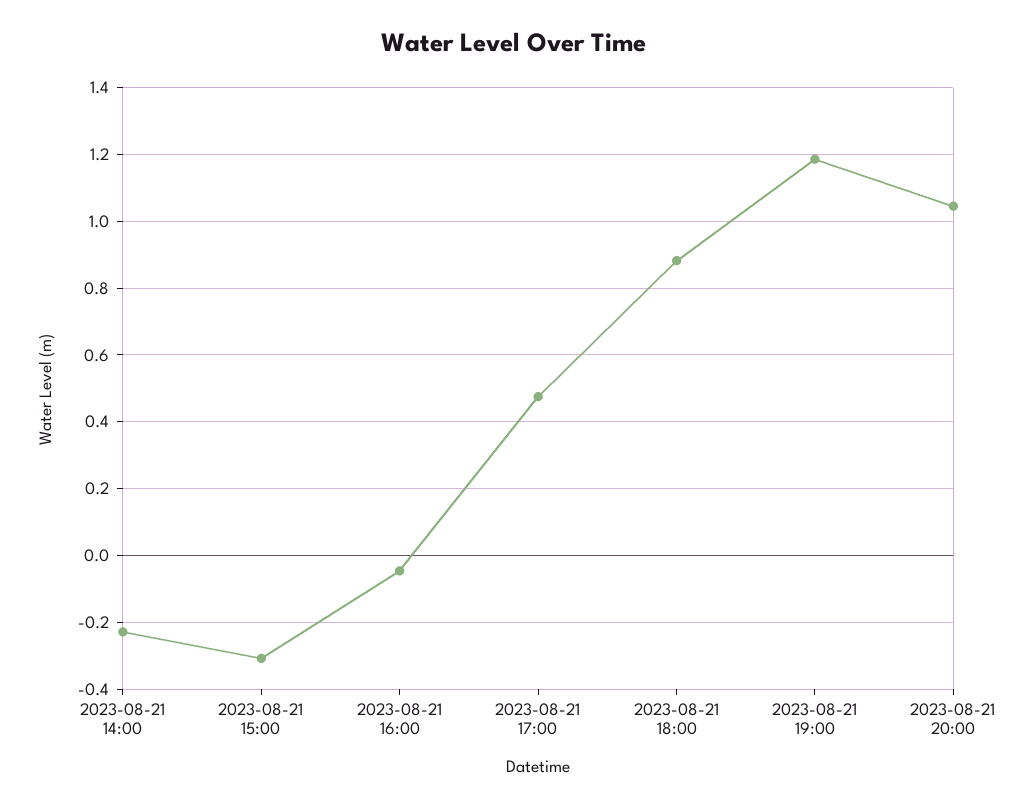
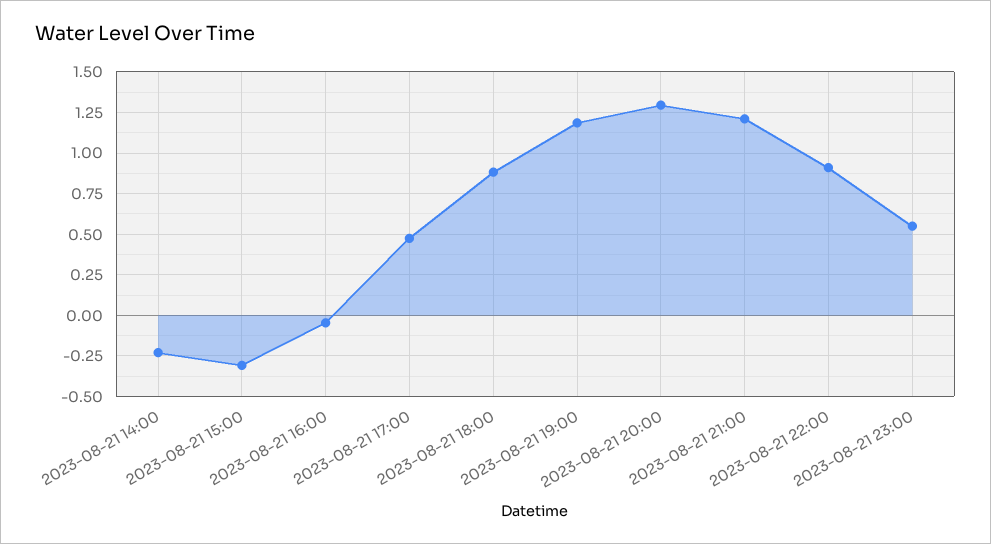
2023-08-21 20:00: 1.04 -> 1.3
2023-08-21 21:00: none -> 1.2
2023-08-21 22:00: none -> 0.9
2023-08-21 23:00: none -> 0.55

